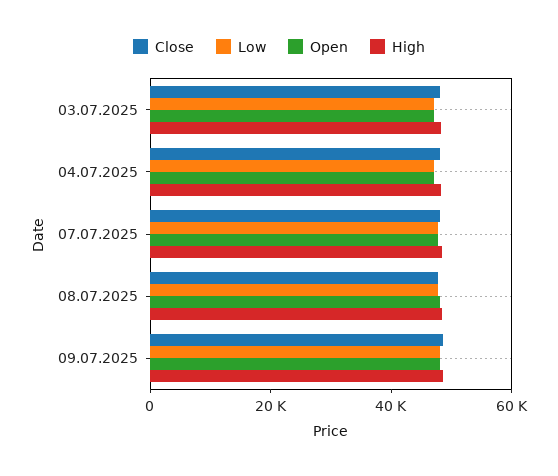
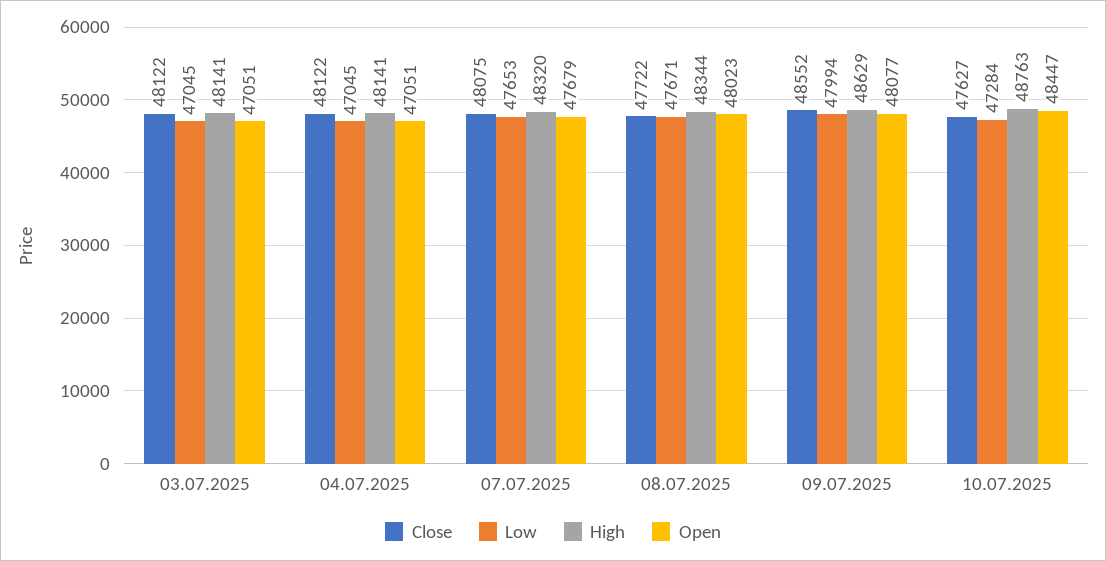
Close, 10.07.2025: none -> 47627
Low, 10.07.2025: none -> 47284
High, 10.07.2025: none -> 48763
Open, 10.07.2025: none -> 48447

